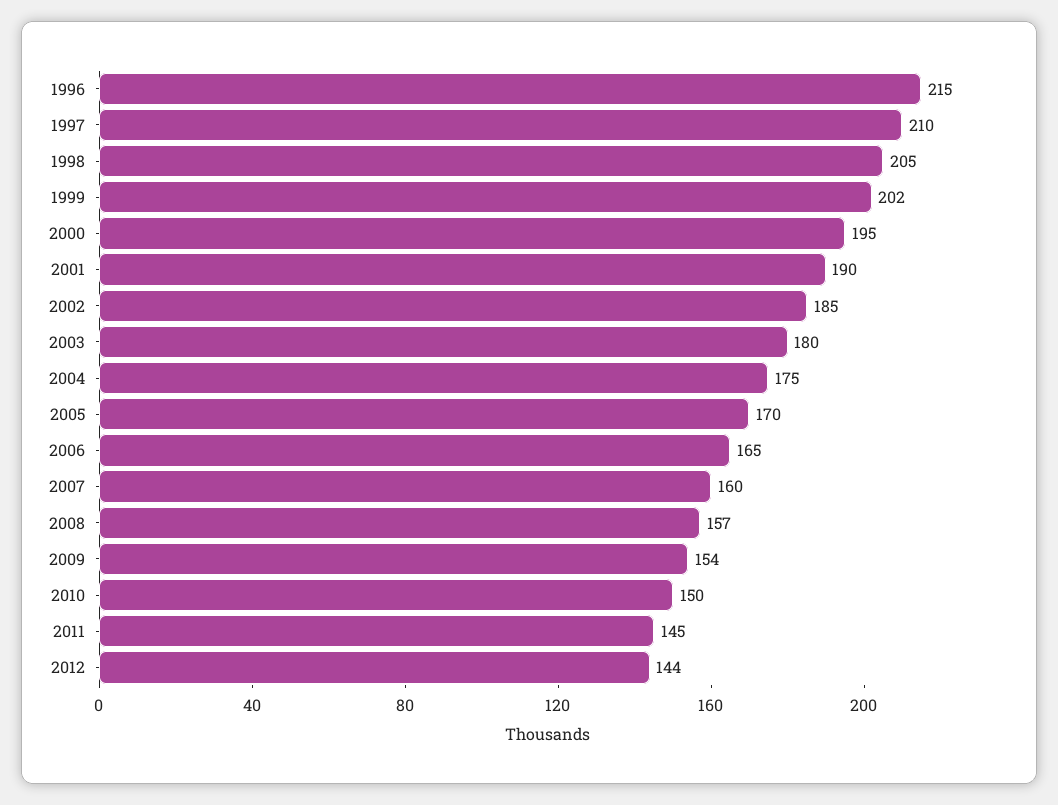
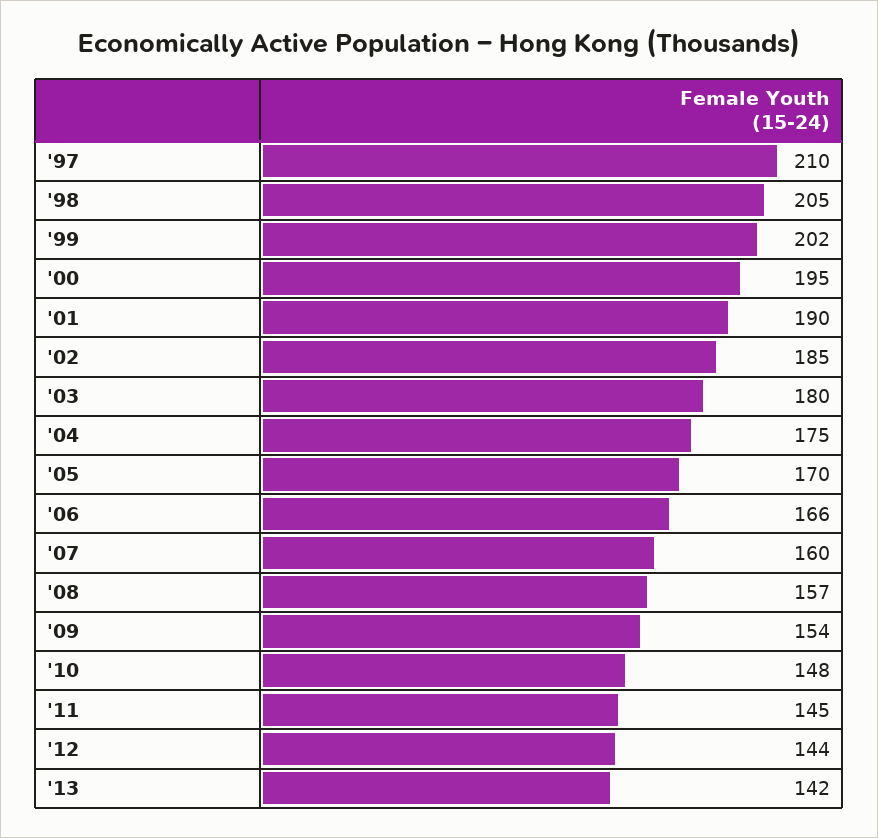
1996: 215 -> none
2006: 165 -> 166
2010: 150 -> 148
'13: none -> 142

